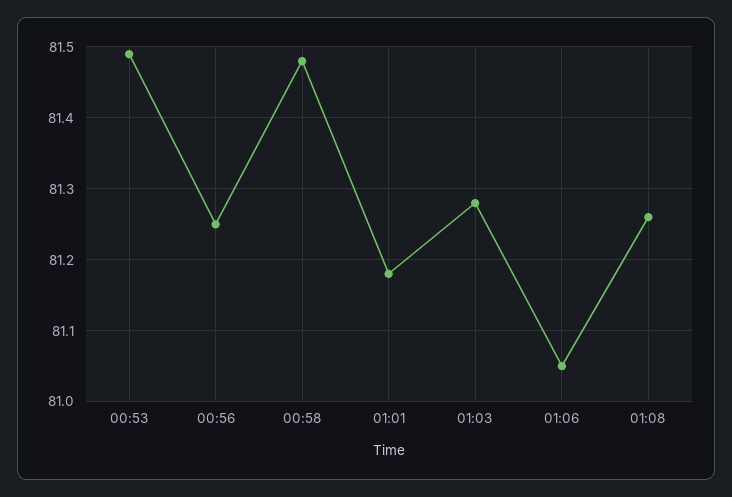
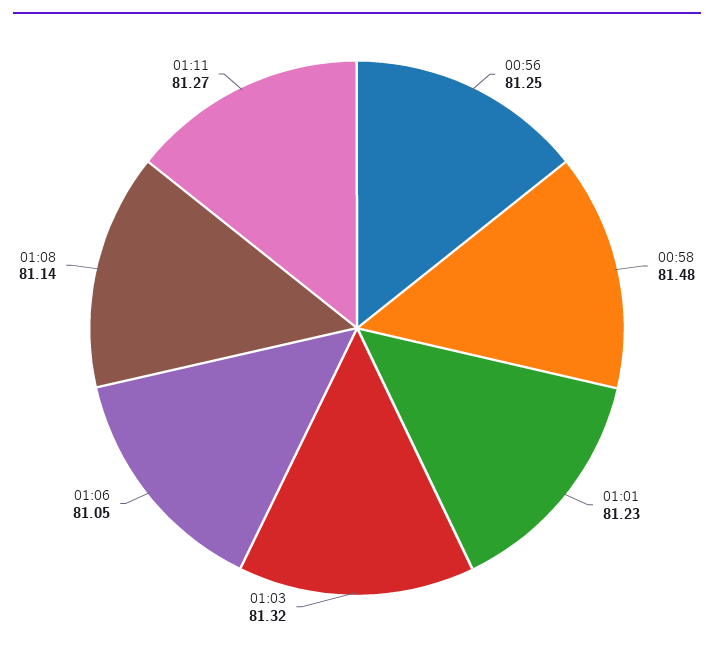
00:53: 81.49 -> none
01:01: 81.18 -> 81.23
01:03: 81.28 -> 81.32
01:08: 81.26 -> 81.14
01:11: none -> 81.27

